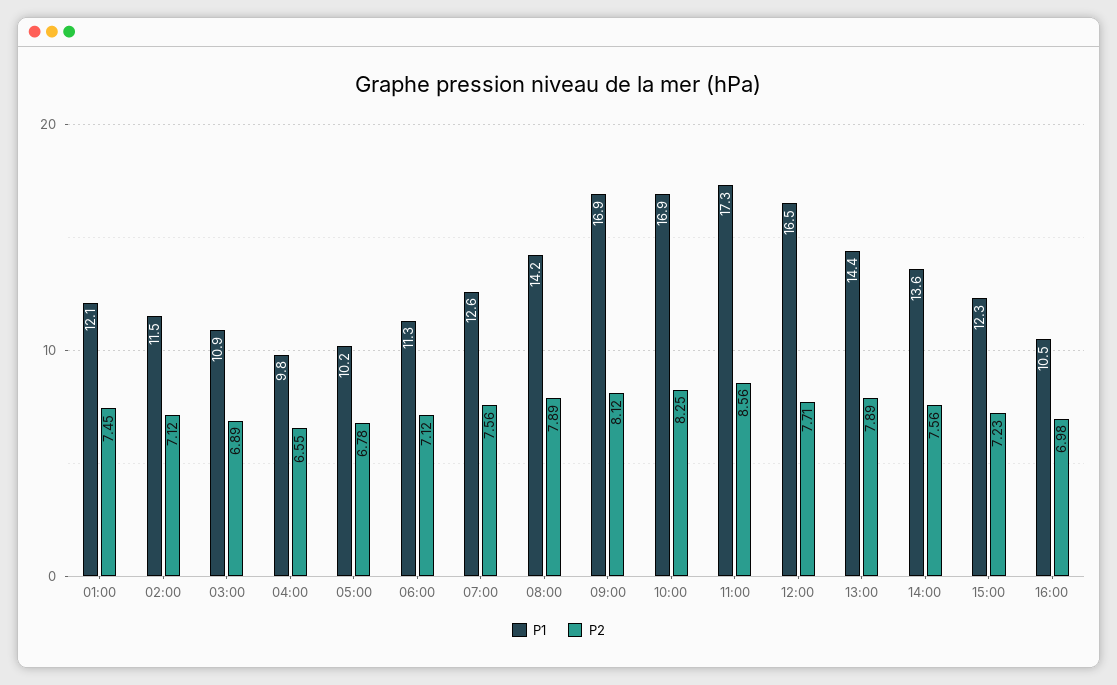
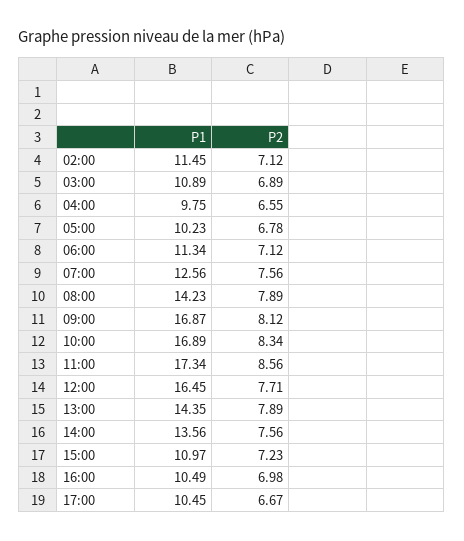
P1, 01:00: 12.1 -> none
P2, 01:00: 7.45 -> none
P2, 10:00: 8.25 -> 8.34
P1, 15:00: 12.3 -> 10.97
P1, 17:00: none -> 10.45
P2, 17:00: none -> 6.67

